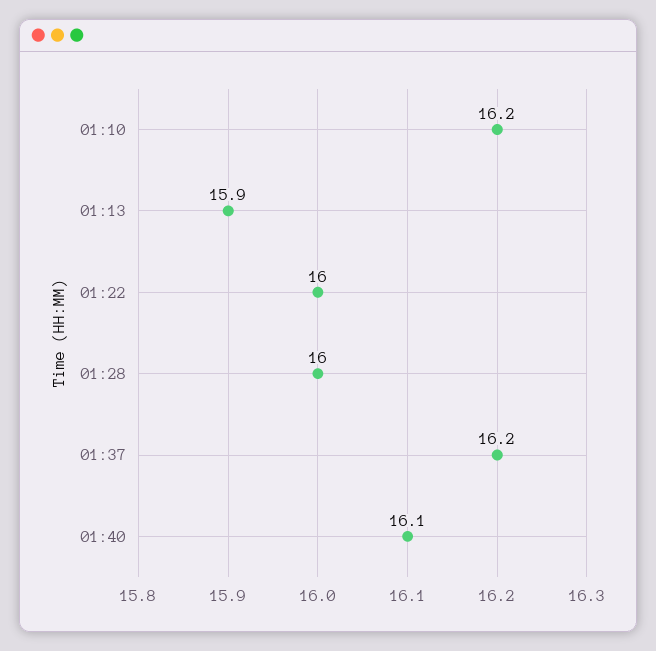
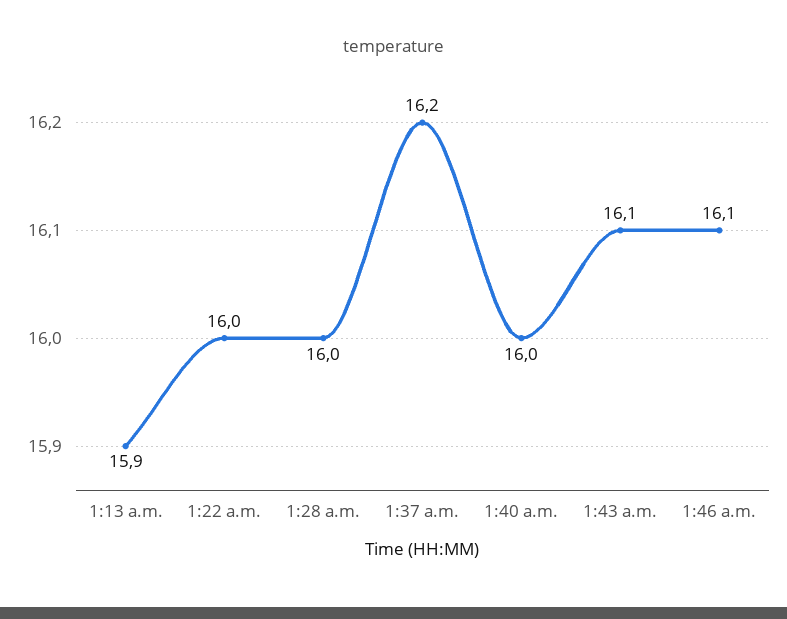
01:10: 16.2 -> none
01:40: 16.1 -> 16
1:43 a.m.: none -> 16.1
1:46 a.m.: none -> 16.1

